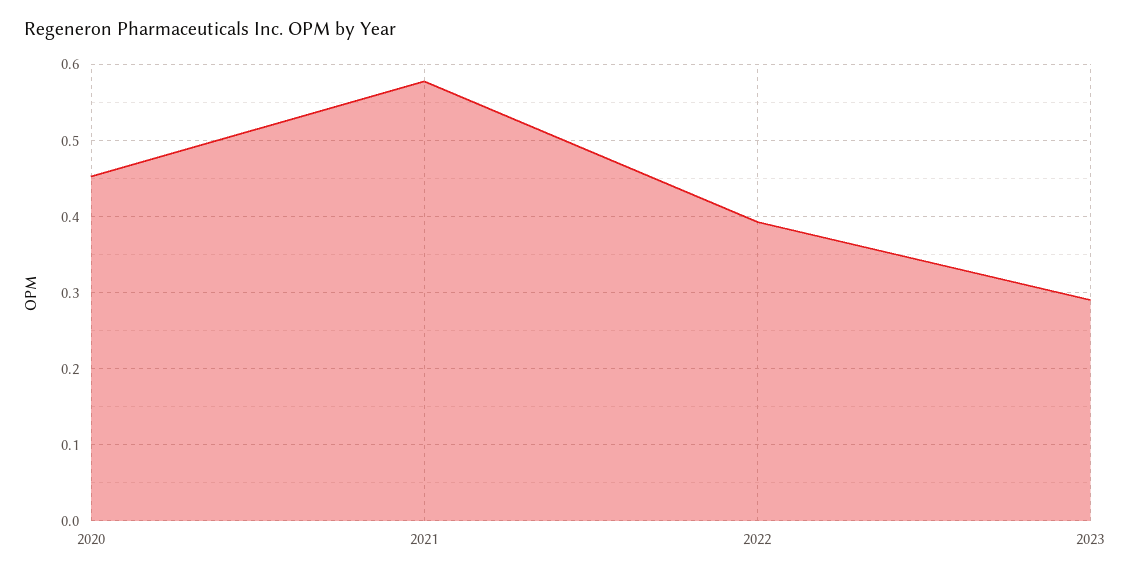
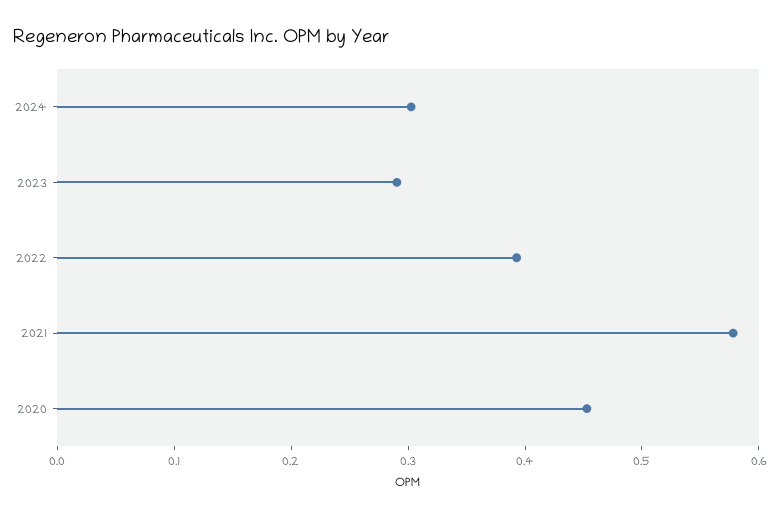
2024: none -> 0.3

